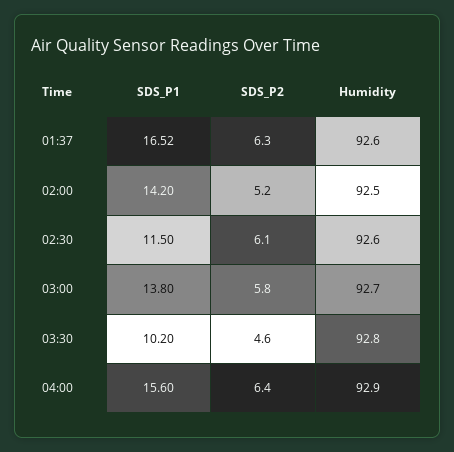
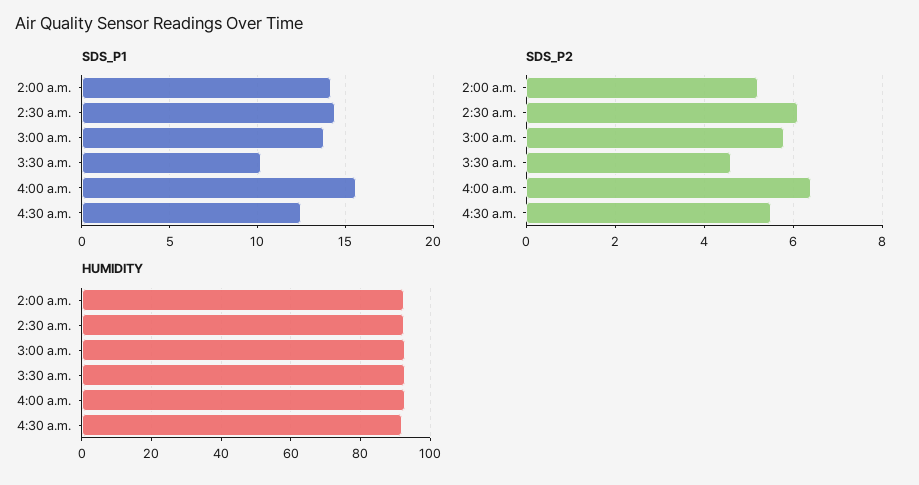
SDS_P1, 01:37: 16.52 -> none
SDS_P2, 01:37: 6.3 -> none
Humidity, 01:37: 92.6 -> none
SDS_P1, 02:30: 11.5 -> 14.5
SDS_P1, 4:30 a.m.: none -> 12.5
SDS_P2, 4:30 a.m.: none -> 5.5
Humidity, 4:30 a.m.: none -> 92

